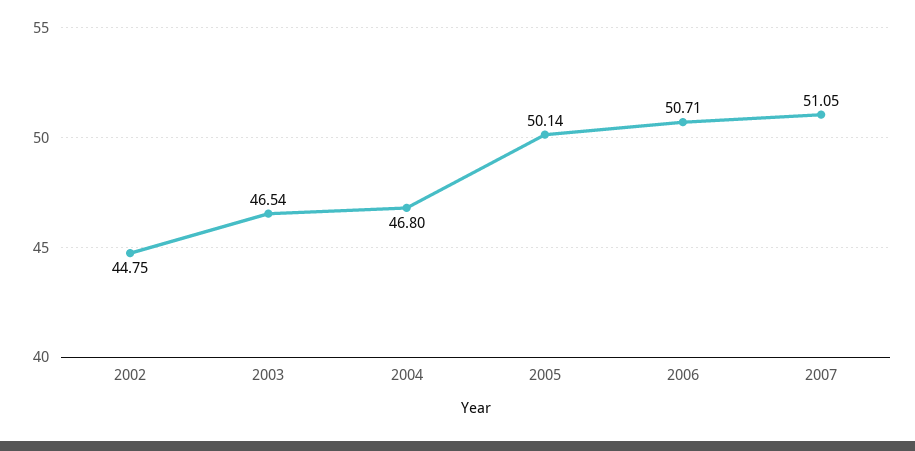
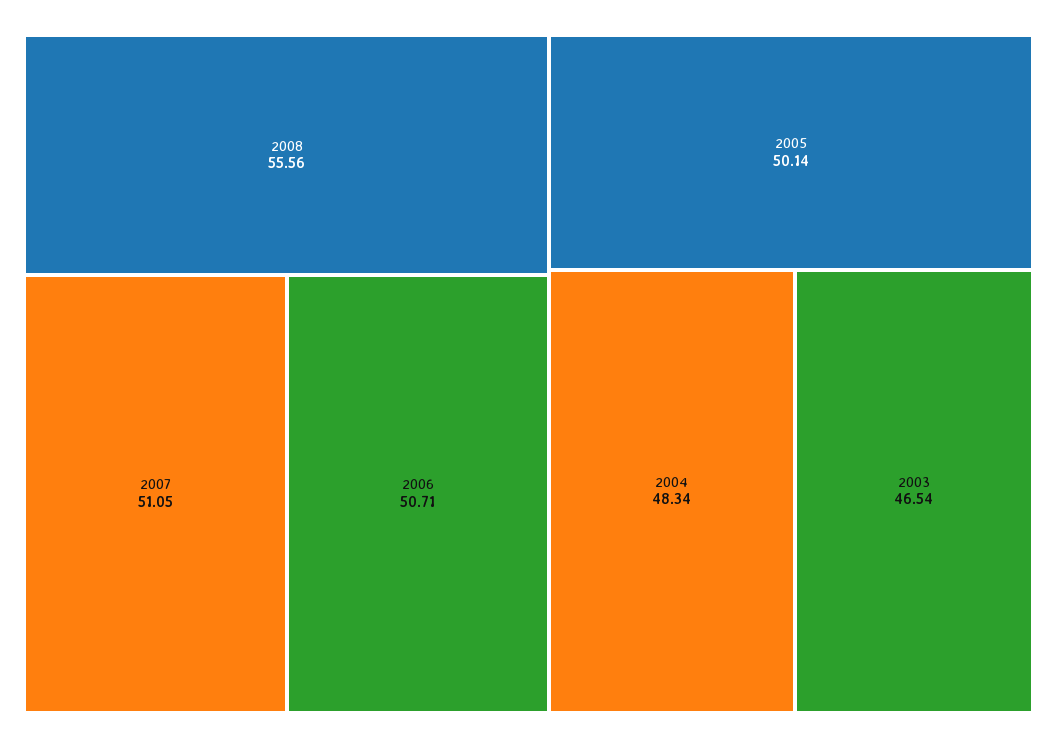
2002: 44.75 -> none
2004: 46.8 -> 48.34
2008: none -> 55.56

